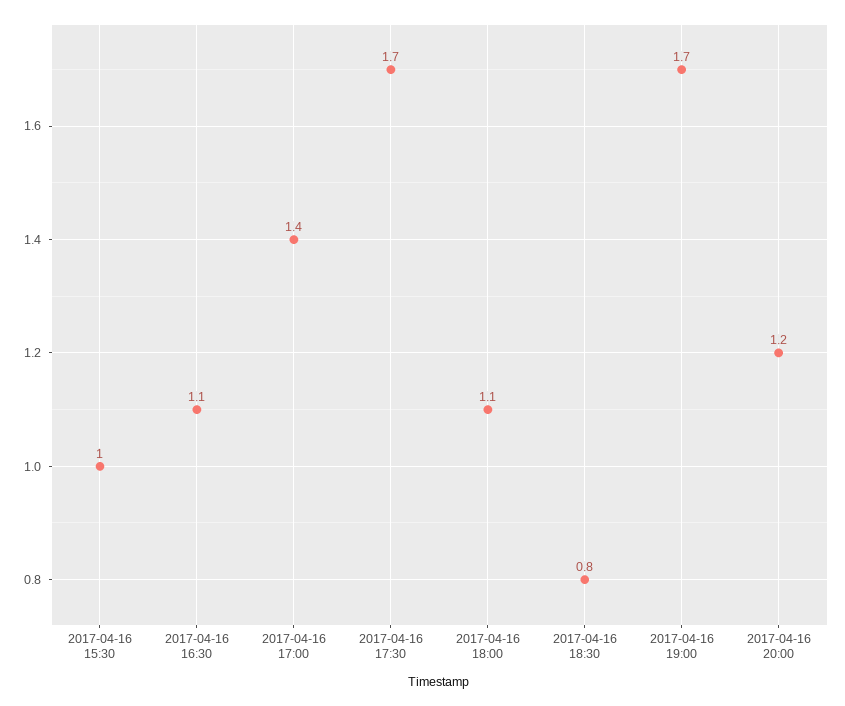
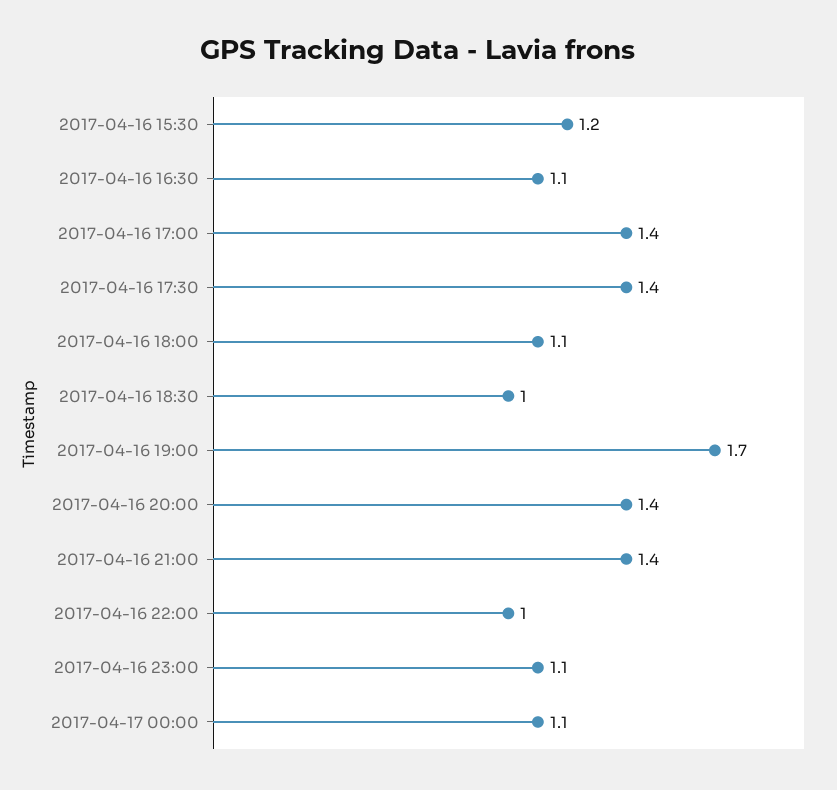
2017-04-16 15:30: 1 -> 1.2
2017-04-16 17:30: 1.7 -> 1.4
2017-04-16 18:30: 0.8 -> 1
2017-04-16 20:00: 1.2 -> 1.4
2017-04-16 21:00: none -> 1.4
2017-04-16 22:00: none -> 1
2017-04-16 23:00: none -> 1.1
2017-04-17 00:00: none -> 1.1

